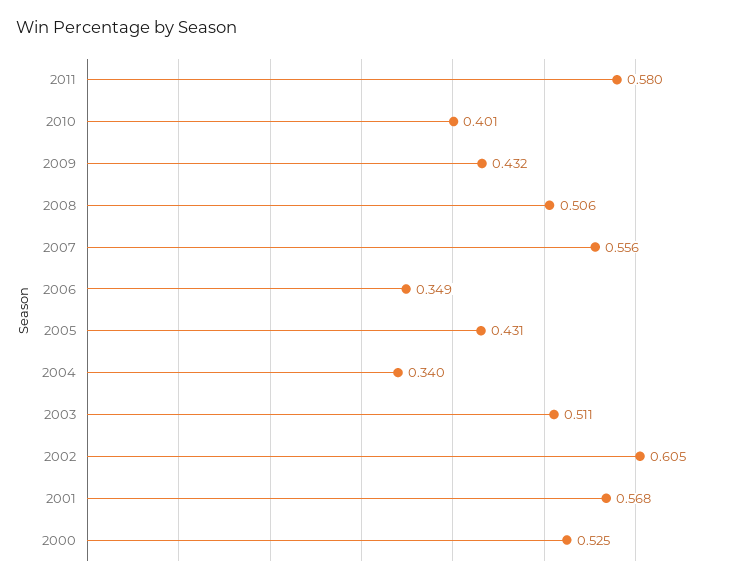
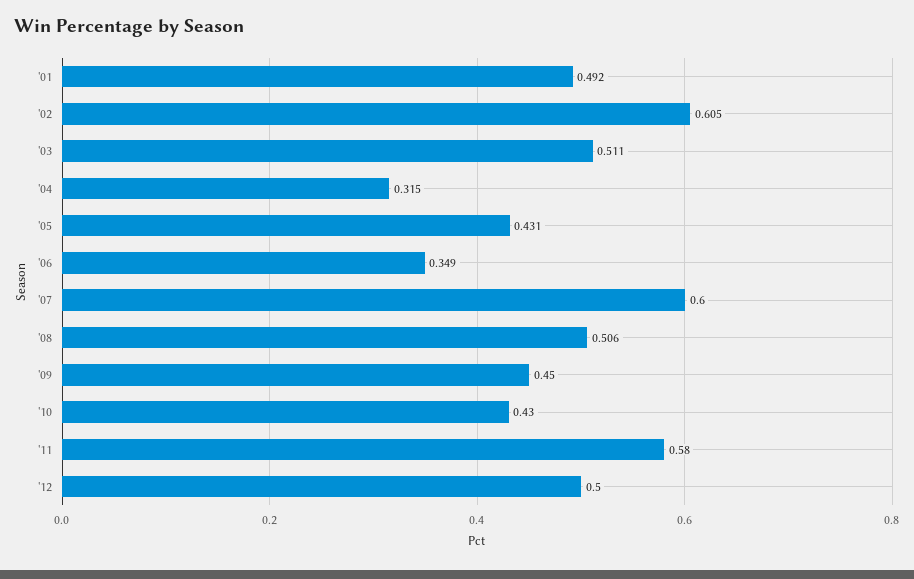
2010: 0.401 -> 0.43
2009: 0.432 -> 0.45
2007: 0.556 -> 0.6
2004: 0.34 -> 0.315
2001: 0.568 -> 0.492
2000: 0.525 -> none
'12: none -> 0.5

